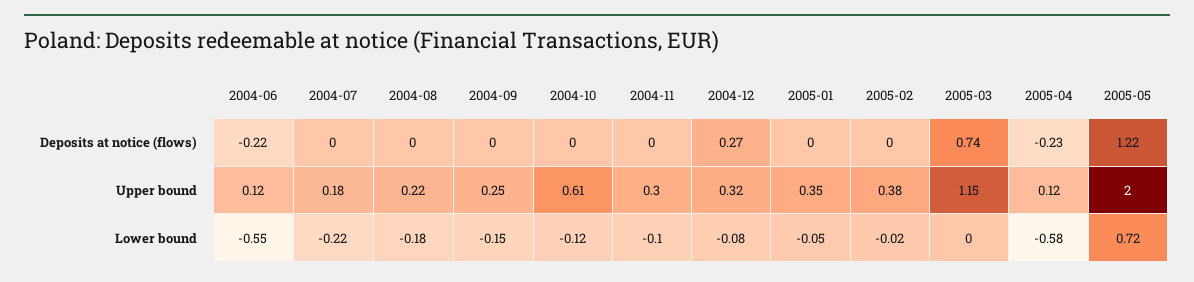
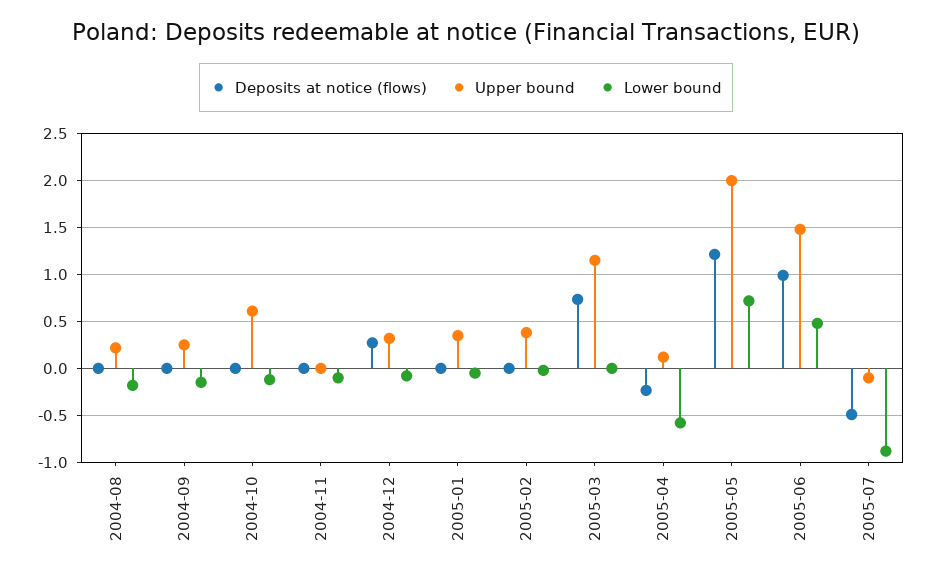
Deposits at notice (flows), 2004-06: -0.22 -> none
Deposits at notice (flows), 2004-07: 0 -> none
Upper bound, 2004-06: 0.12 -> none
Upper bound, 2004-07: 0.18 -> none
Upper bound, 2004-11: 0.3 -> 0
Lower bound, 2004-06: -0.55 -> none
Lower bound, 2004-07: -0.22 -> none
Deposits at notice (flows), 2005-06: none -> 1
Upper bound, 2005-06: none -> 1.5
Lower bound, 2005-06: none -> 0.5
Deposits at notice (flows), 2005-07: none -> -0.5
Upper bound, 2005-07: none -> -0.1
Lower bound, 2005-07: none -> -0.9

